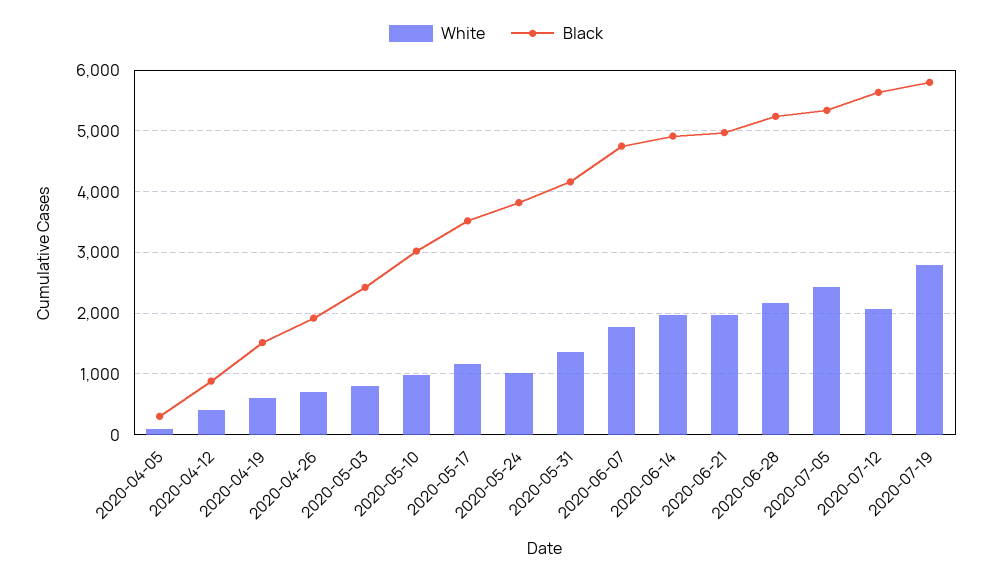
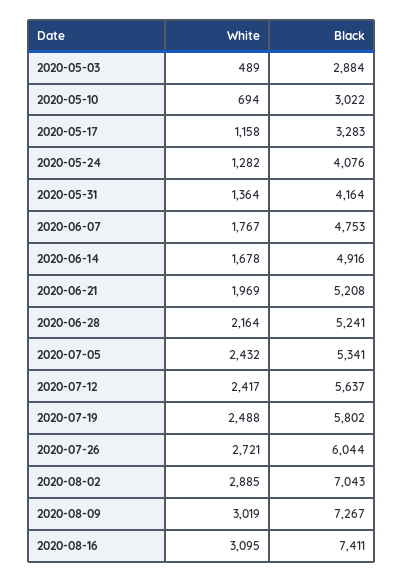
White, 2020-04-05: 100 -> none
Black, 2020-04-05: 300 -> none
White, 2020-04-12: 400 -> none
Black, 2020-04-12: 900 -> none
White, 2020-04-19: 600 -> none
Black, 2020-04-19: 1500 -> none
White, 2020-04-26: 700 -> none
Black, 2020-04-26: 1900 -> none
White, 2020-05-03: 800 -> 489
Black, 2020-05-03: 2400 -> 2884
White, 2020-05-10: 1000 -> 694
Black, 2020-05-17: 3500 -> 3283
White, 2020-05-24: 1000 -> 1282
Black, 2020-05-24: 3800 -> 4076
White, 2020-06-14: 2000 -> 1678
Black, 2020-06-21: 5000 -> 5208
White, 2020-07-12: 2100 -> 2417
White, 2020-07-19: 2800 -> 2488
White, 2020-07-26: none -> 2721
Black, 2020-07-26: none -> 6044
White, 2020-08-02: none -> 2885
Black, 2020-08-02: none -> 7043
White, 2020-08-09: none -> 3019
Black, 2020-08-09: none -> 7267
White, 2020-08-16: none -> 3095
Black, 2020-08-16: none -> 7411

